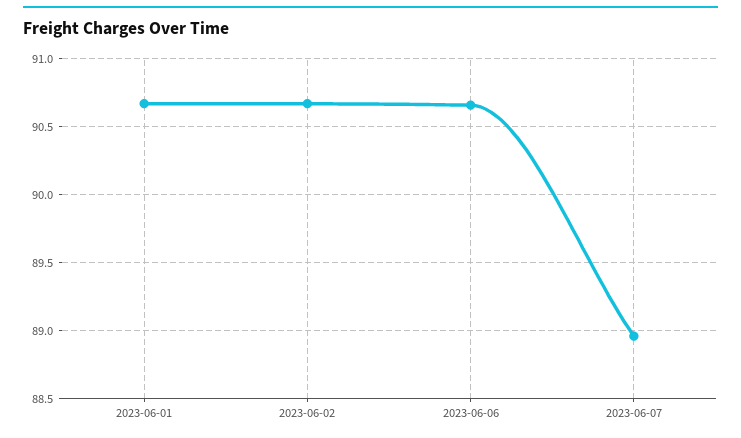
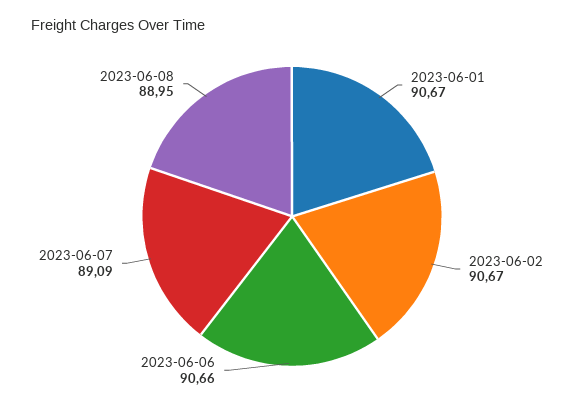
2023-06-07: 88.95 -> 89.09
2023-06-08: none -> 88.95

